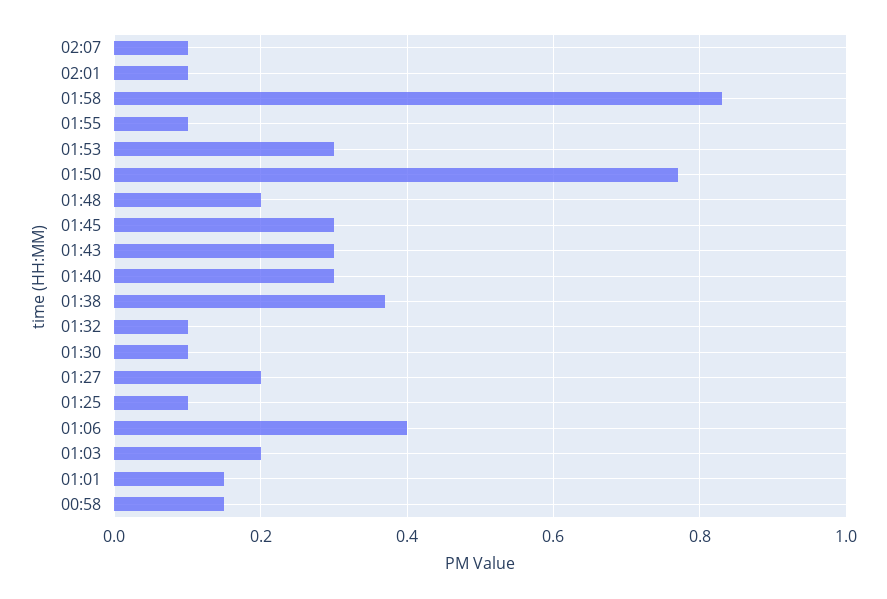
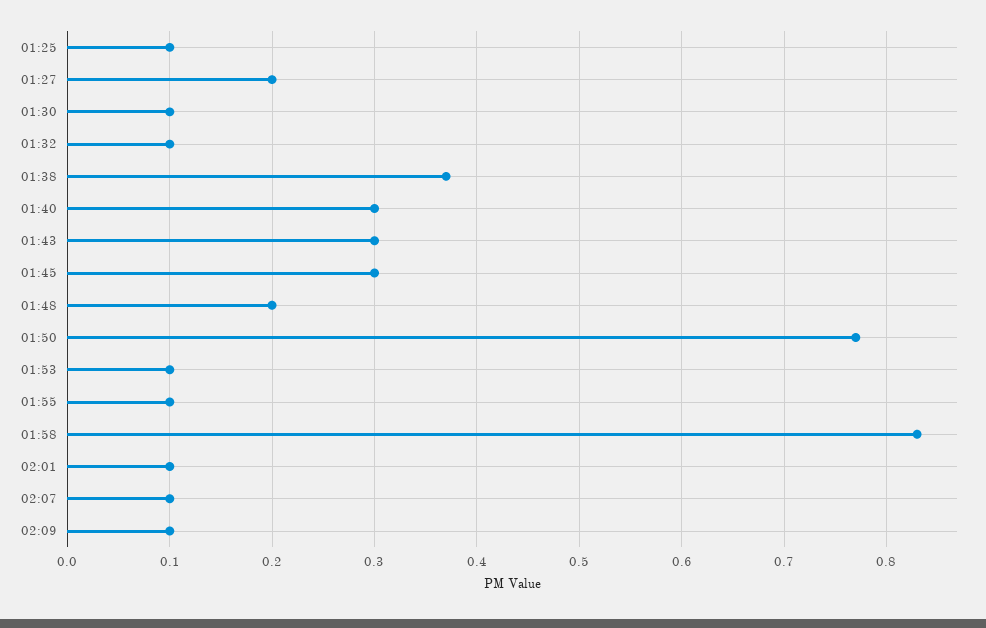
01:53: 0.3 -> 0.1
01:06: 0.4 -> none
01:03: 0.2 -> none
01:01: 0.15 -> none
00:58: 0.15 -> none
02:09: none -> 0.1

